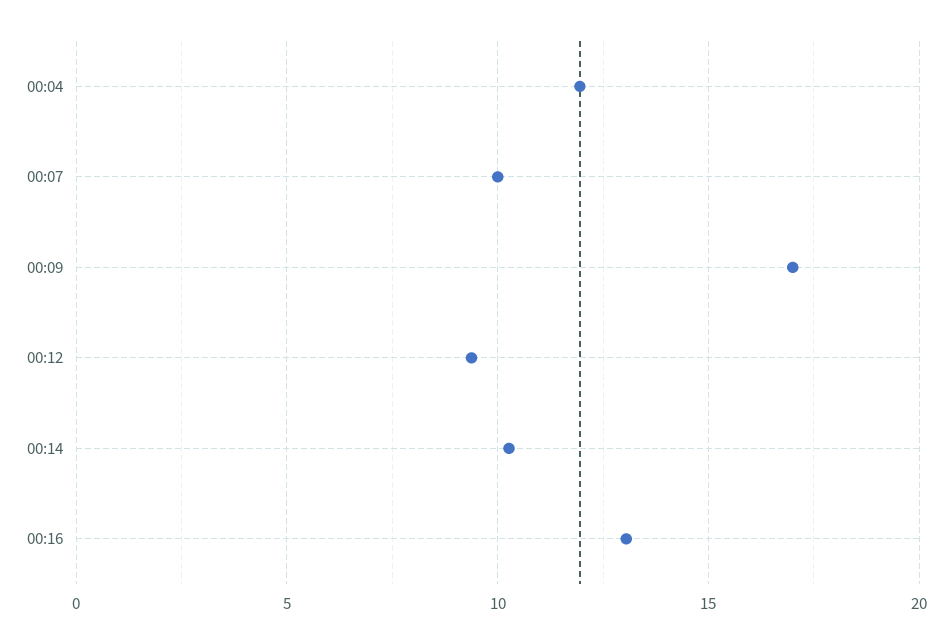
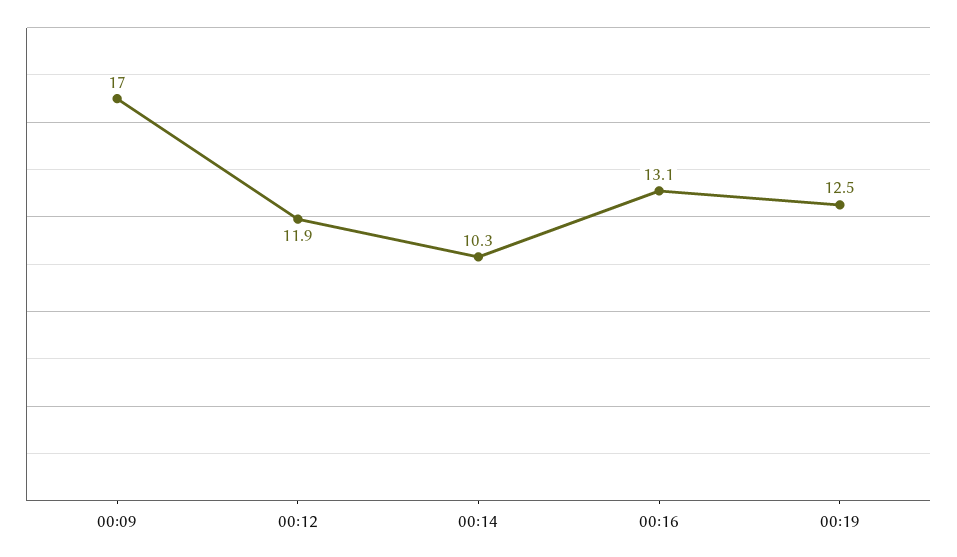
00:04: 12 -> none
00:07: 10 -> none
00:12: 9.5 -> 11.9
00:19: none -> 12.5

